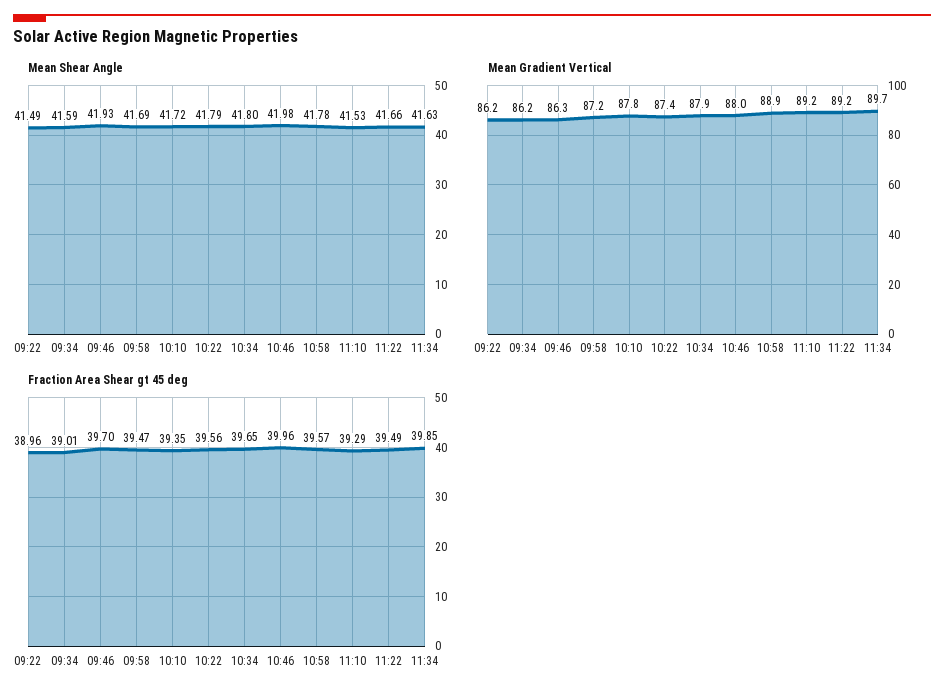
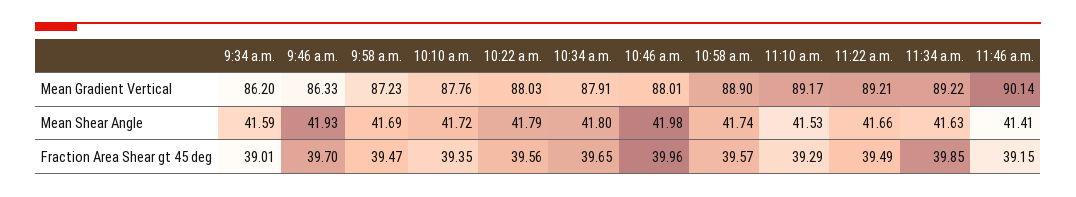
Mean Shear Angle, 09:22: 41.49 -> none
Mean Shear Angle, 10:58: 41.78 -> 41.74
Mean Gradient Vertical, 09:22: 86.2 -> none
Mean Gradient Vertical, 10:22: 87.4 -> 88.03
Mean Gradient Vertical, 11:34: 89.7 -> 89.22
Fraction Area Shear gt 45 deg, 09:22: 38.96 -> none
Mean Gradient Vertical, 11:46 a.m.: none -> 90.14
Mean Shear Angle, 11:46 a.m.: none -> 41.41
Fraction Area Shear gt 45 deg, 11:46 a.m.: none -> 39.15

